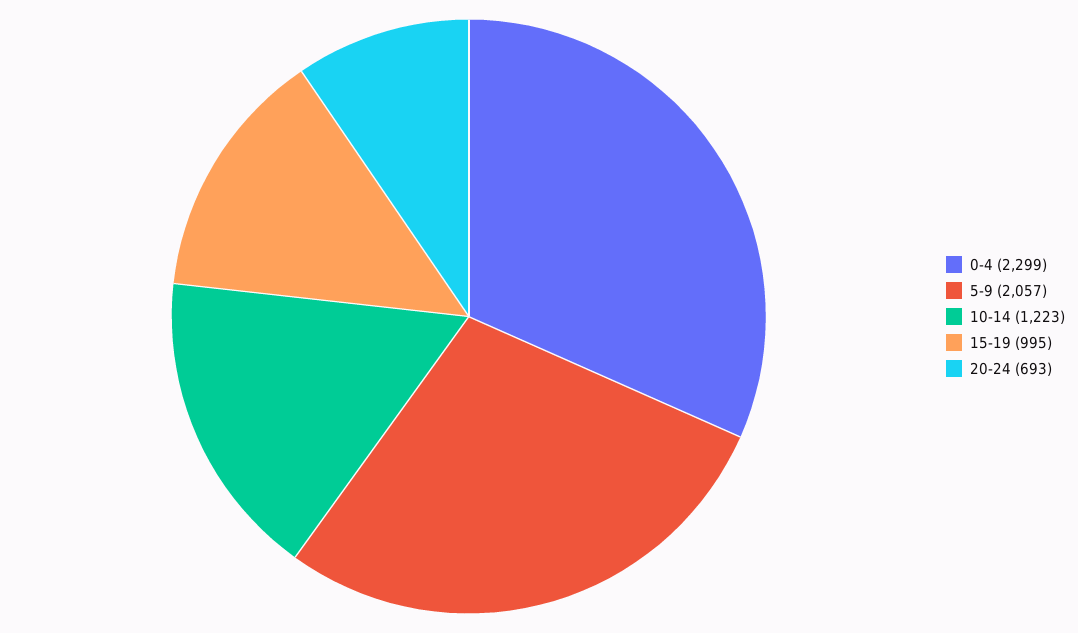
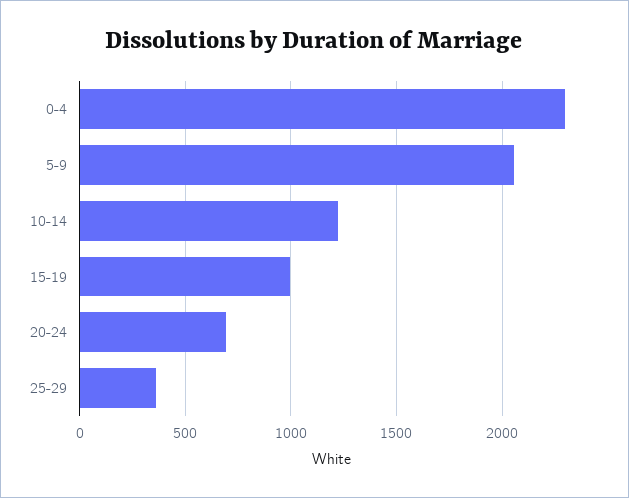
25-29: none -> 350

